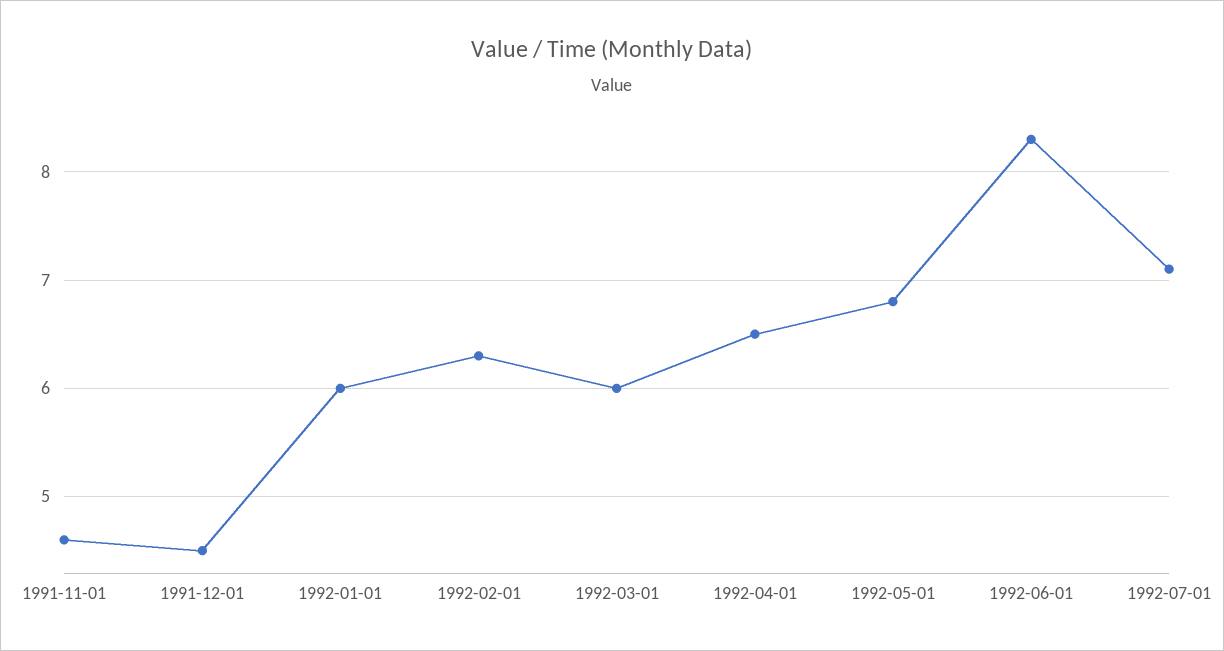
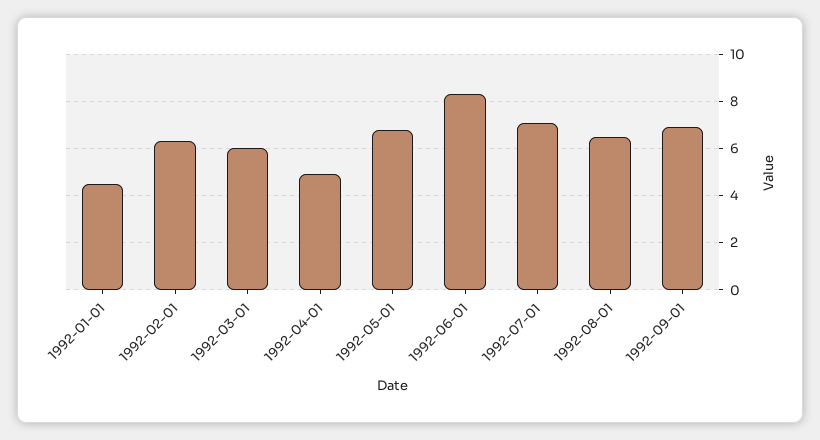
1991-11-01: 4.6 -> none
1991-12-01: 4.5 -> none
1992-01-01: 6 -> 4.5
1992-04-01: 6.5 -> 5
1992-08-01: none -> 6.5
1992-09-01: none -> 7

